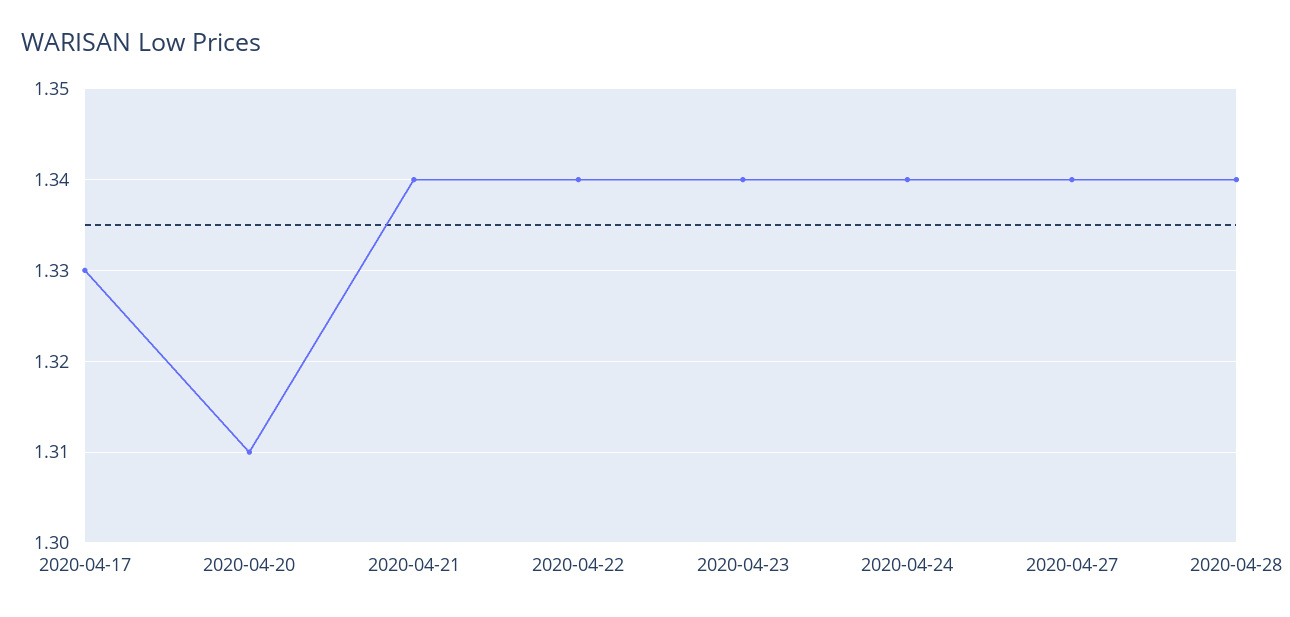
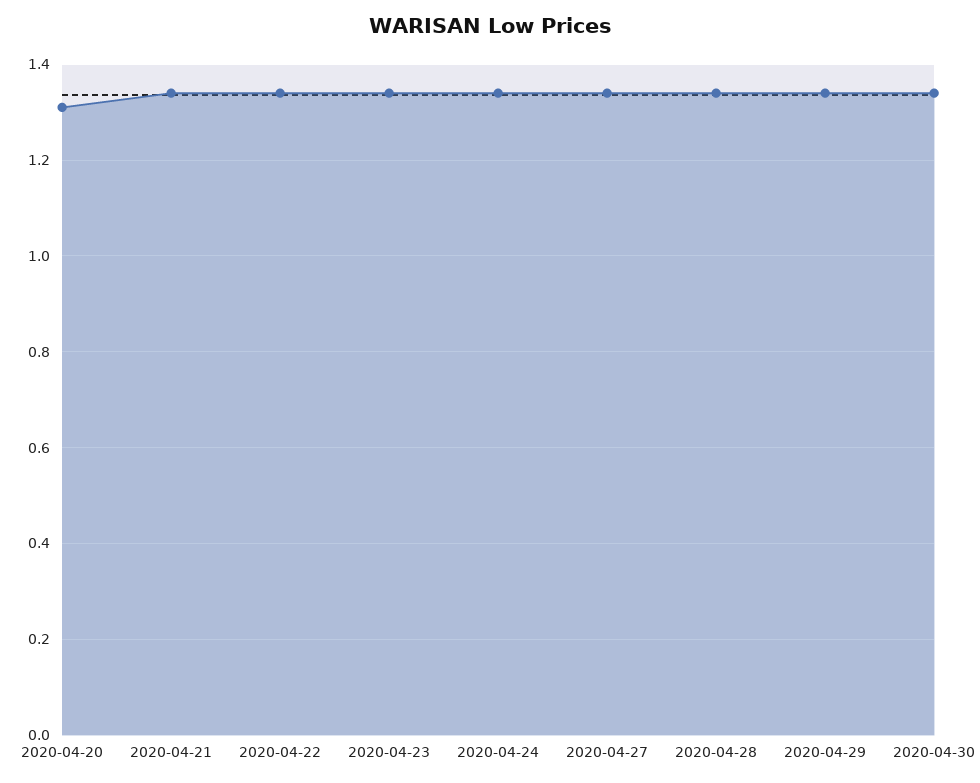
2020-04-17: 1.33 -> none
2020-04-29: none -> 1.35
2020-04-30: none -> 1.35

